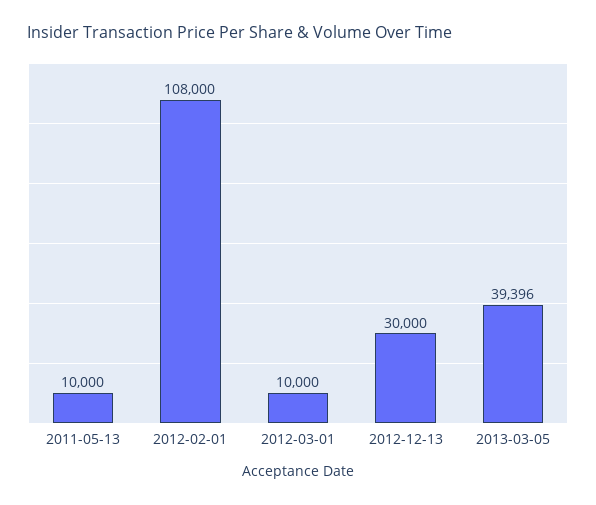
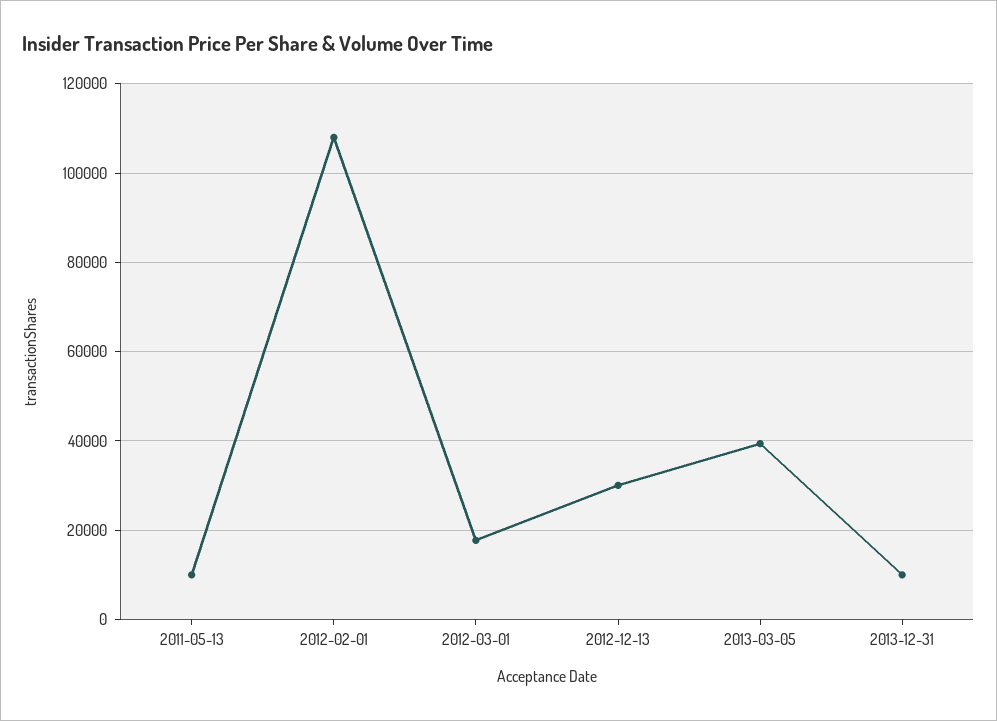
2012-03-01: 10000 -> 18000
2013-12-31: none -> 10000

